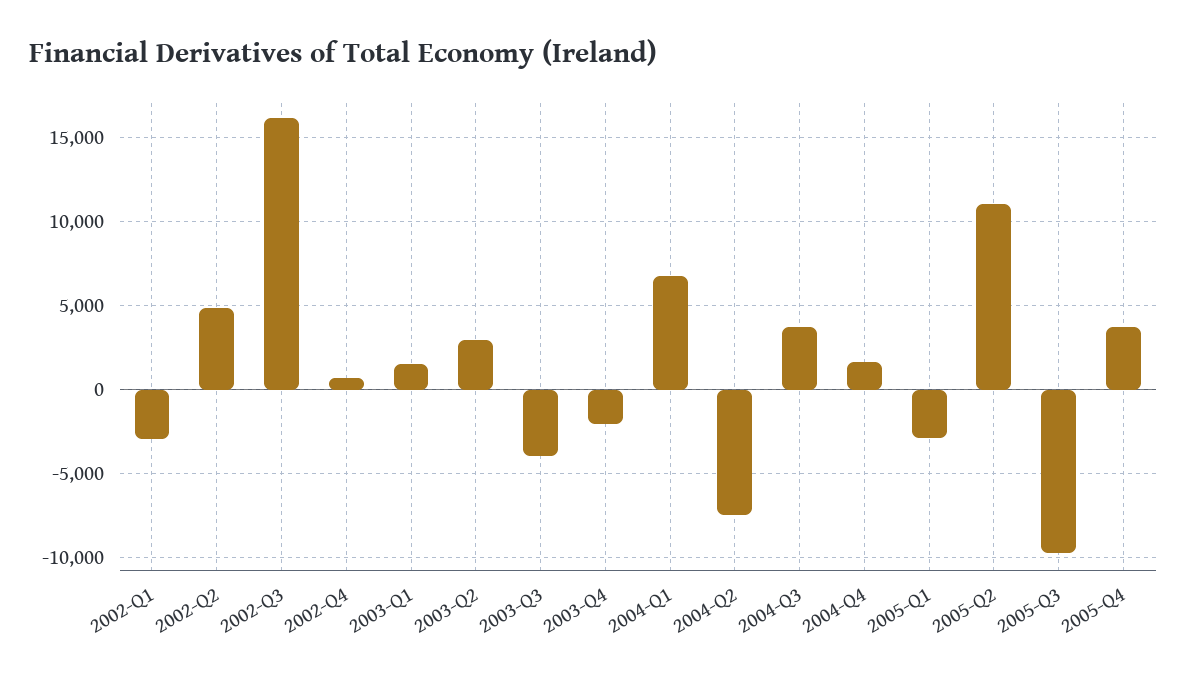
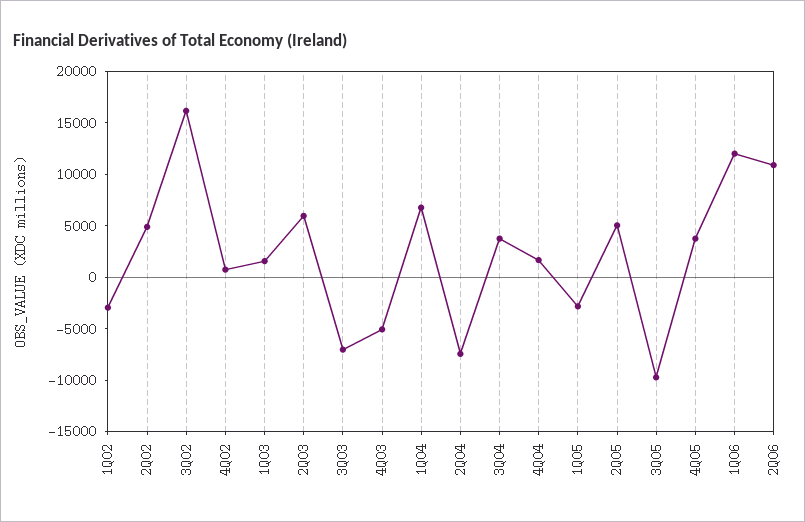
2003-Q2: 3000 -> 6000
2003-Q3: -4000 -> -7000
2003-Q4: -2000 -> -5000
2005-Q2: 11000 -> 5000
1Q06: none -> 12000
2Q06: none -> 11000

